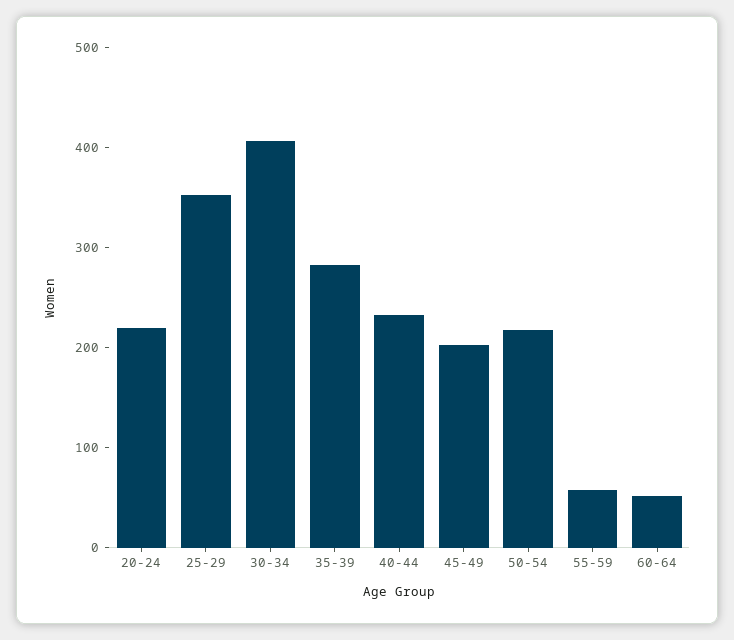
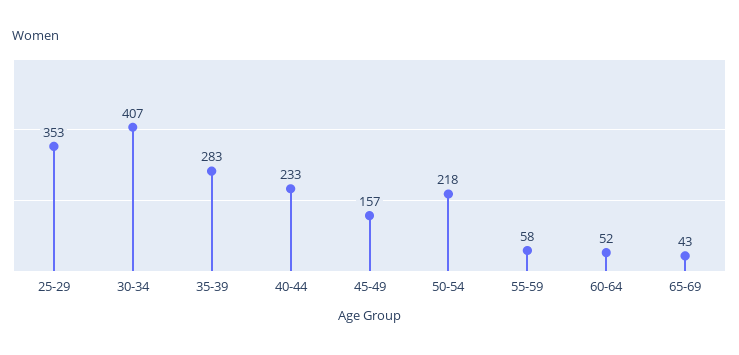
20-24: 220 -> none
45-49: 200 -> 157
65-69: none -> 43

